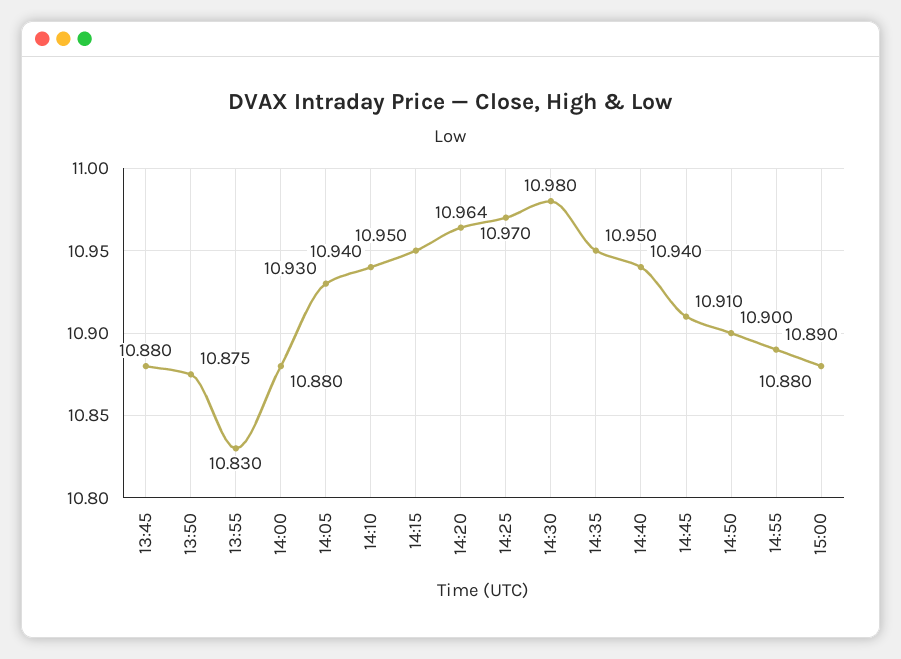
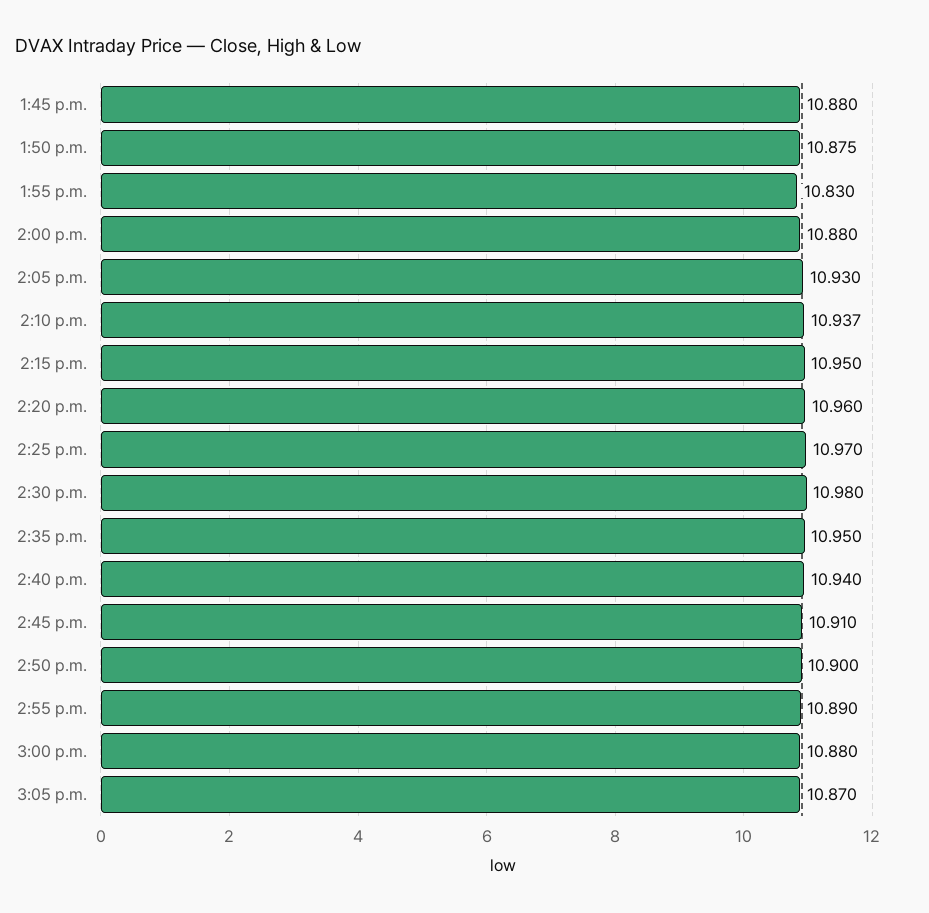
14:10: 10.94 -> 10.937
14:20: 10.964 -> 10.96
3:05 p.m.: none -> 10.87

